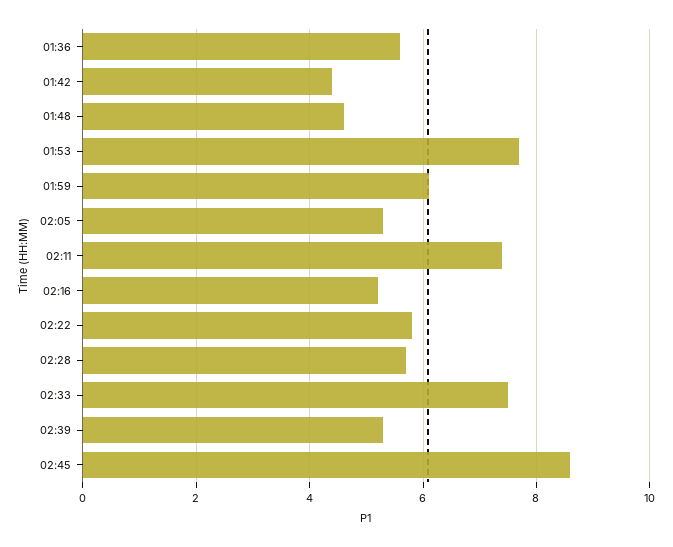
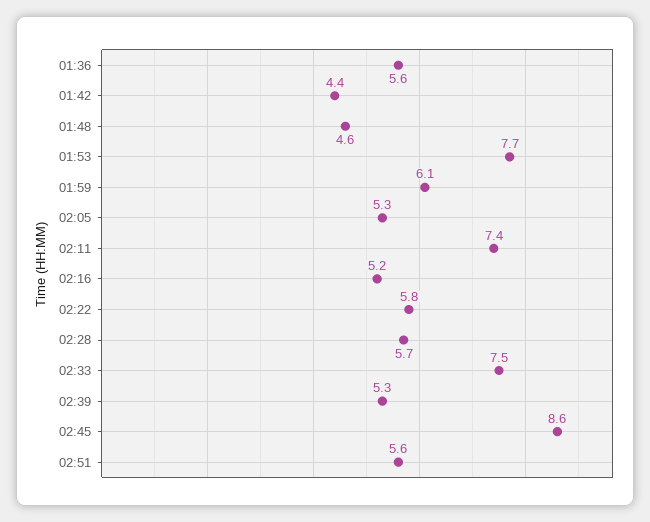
02:51: none -> 5.6

